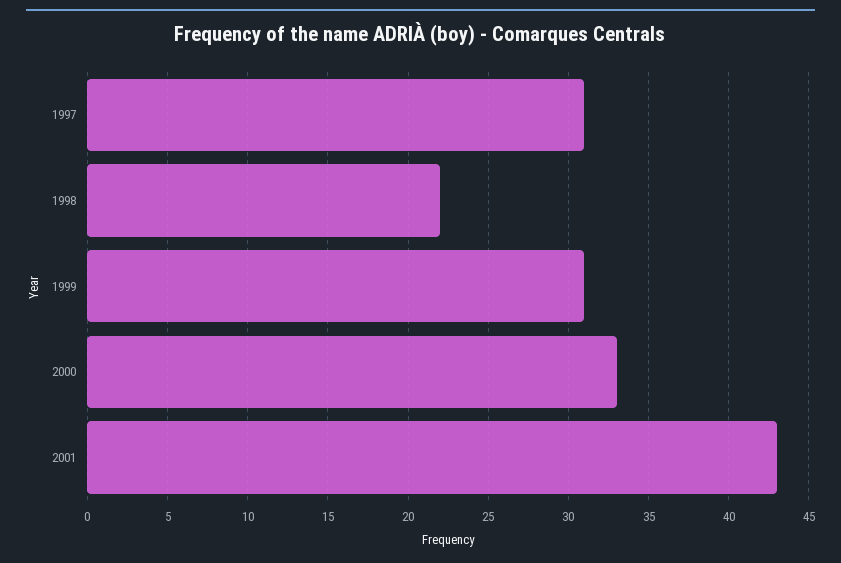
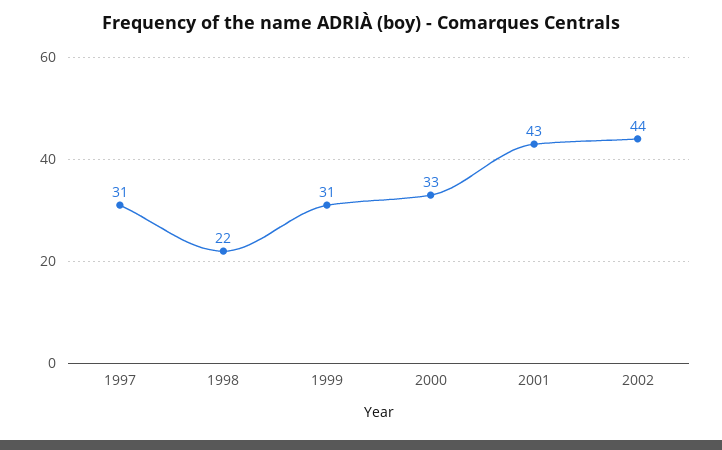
2002: none -> 44

